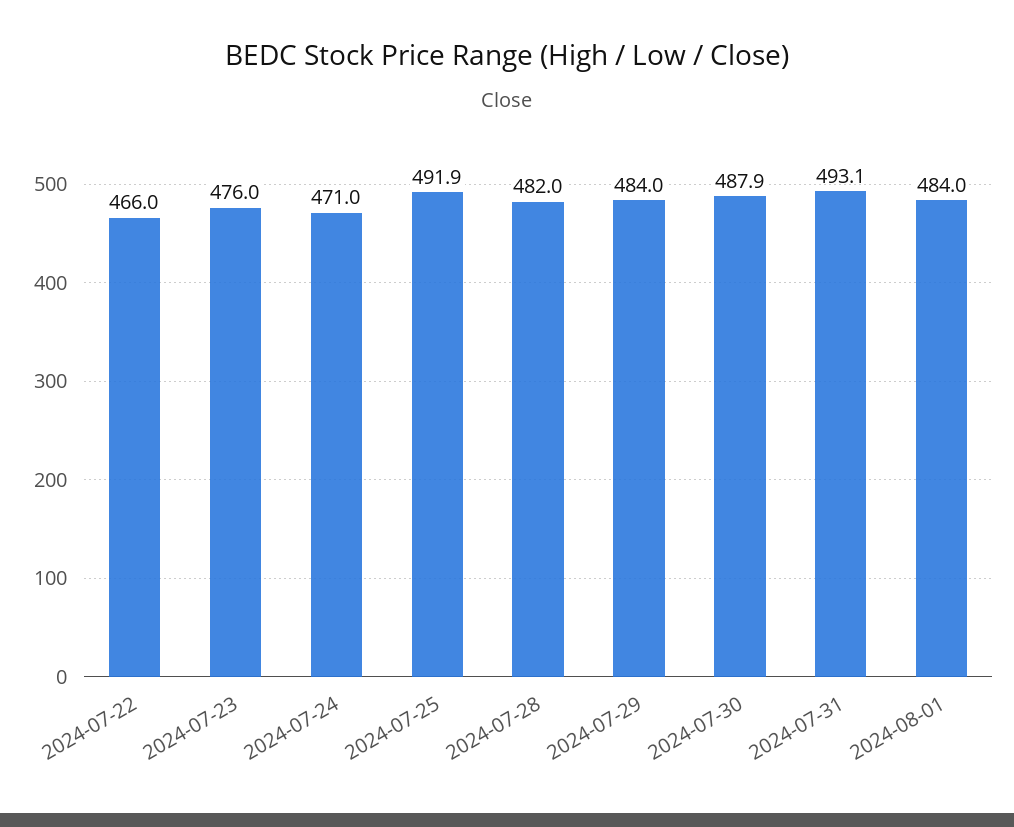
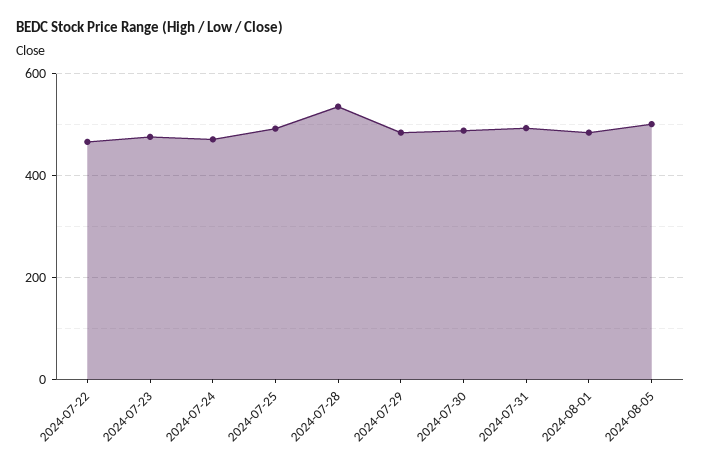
2024-07-28: 482 -> 540
2024-08-05: none -> 500

